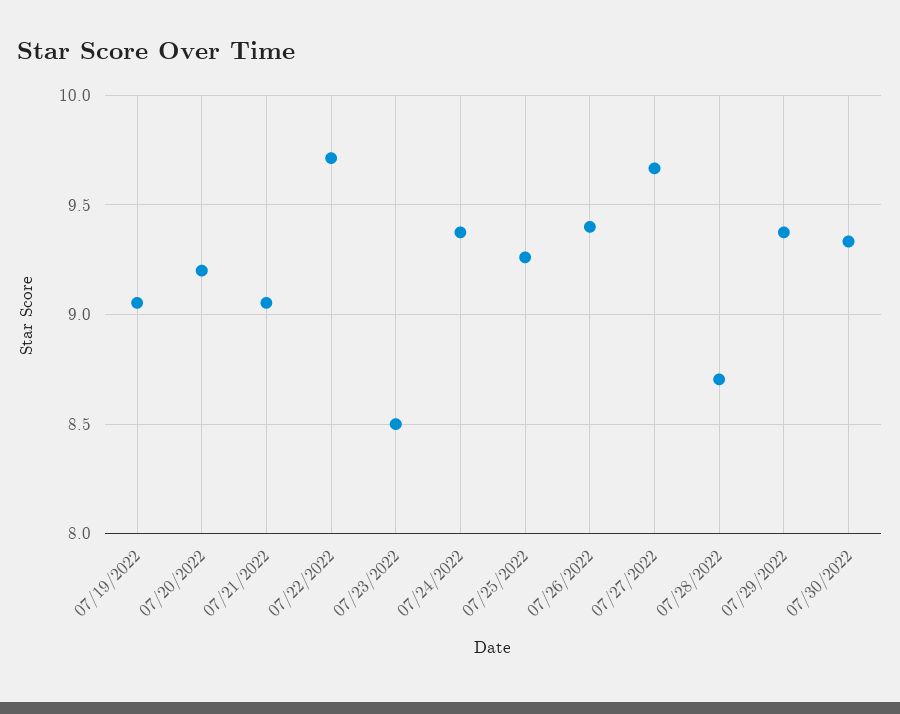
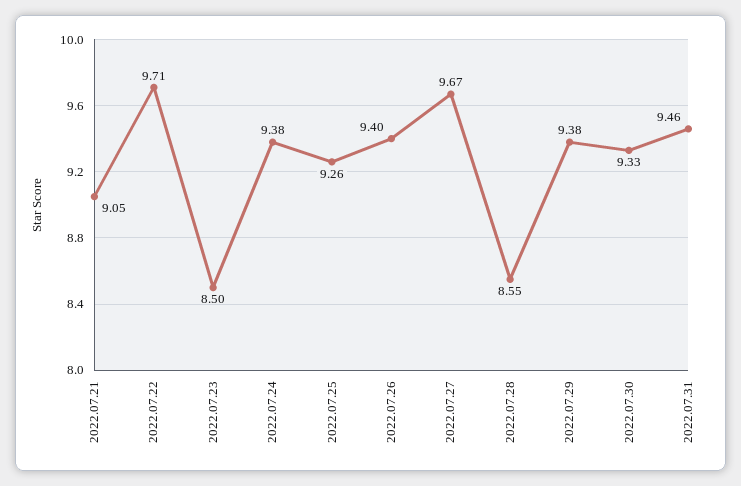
07/19/2022: 9.05 -> none
07/20/2022: 9.2 -> none
07/28/2022: 8.7 -> 8.55
2022.07.31: none -> 9.46

